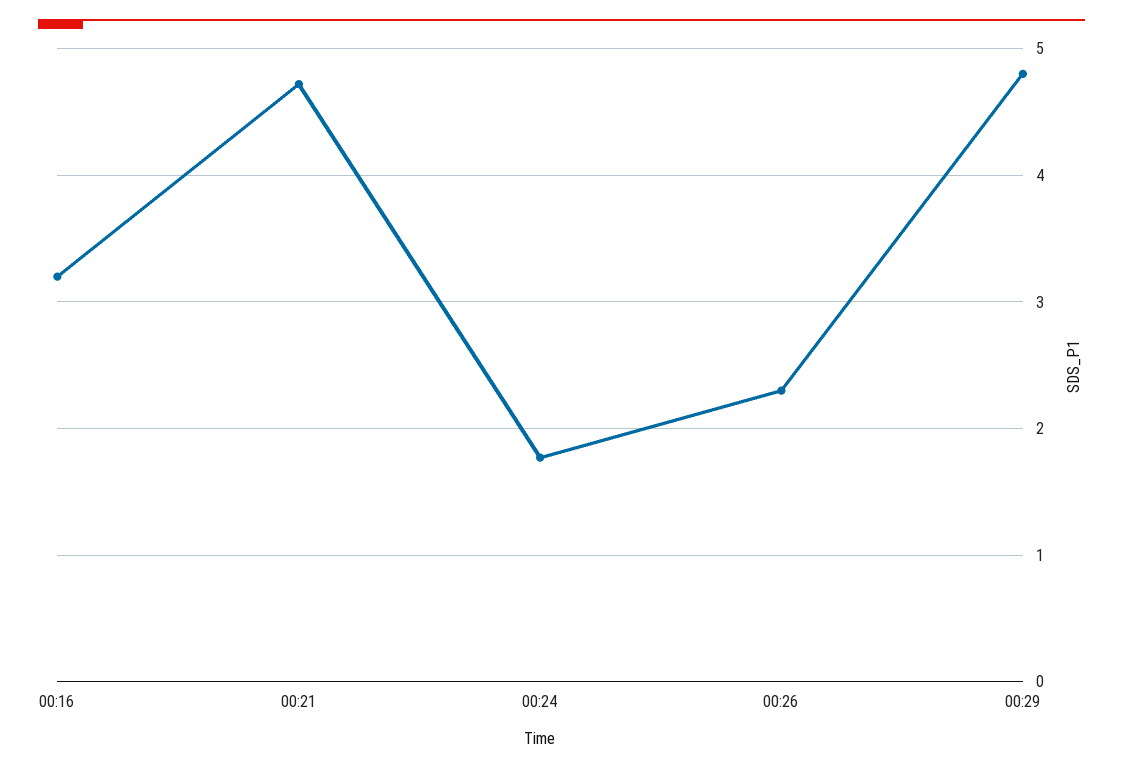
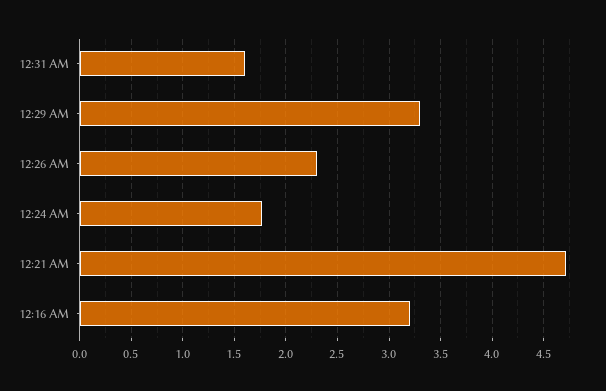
00:29: 4.8 -> 3.3
12:31 AM: none -> 1.6

